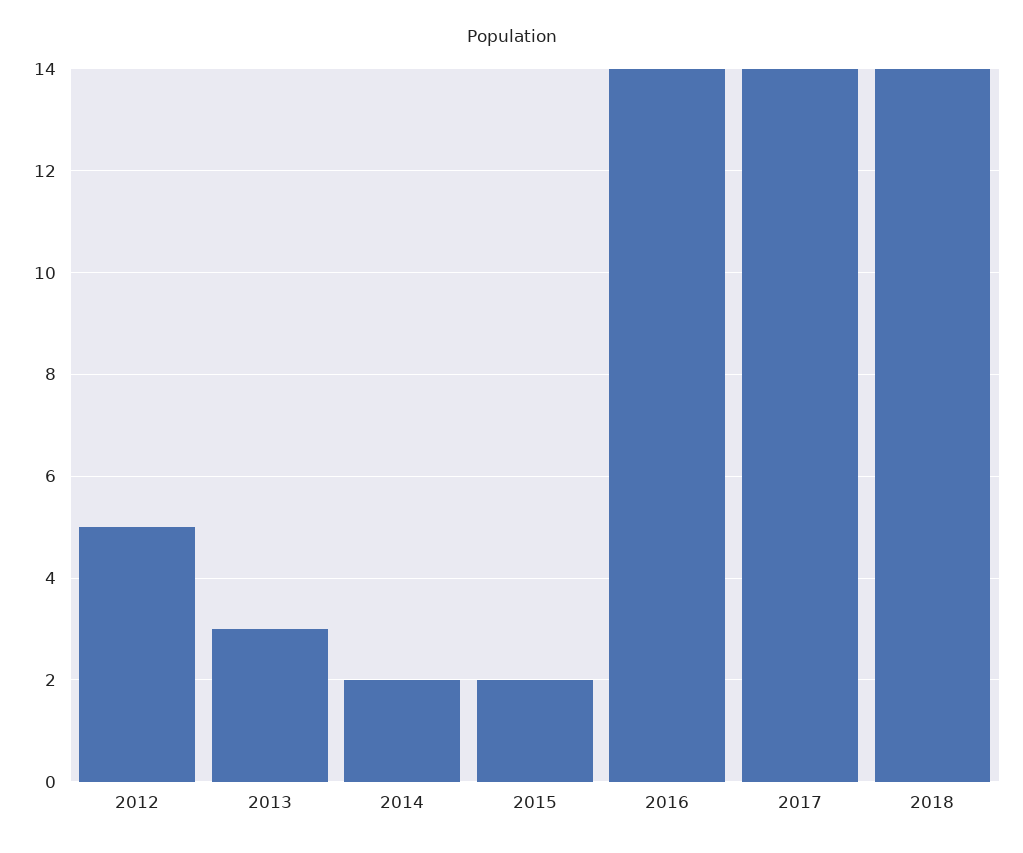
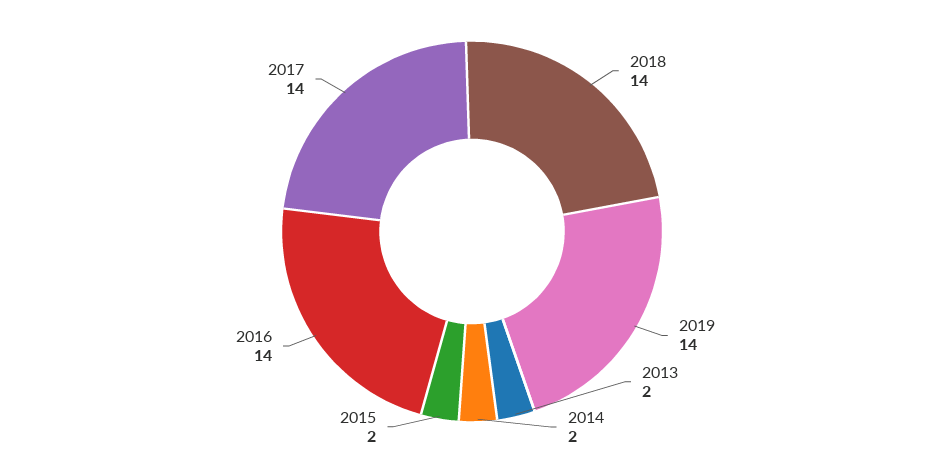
2012: 5 -> none
2013: 3 -> 2
2019: none -> 14

